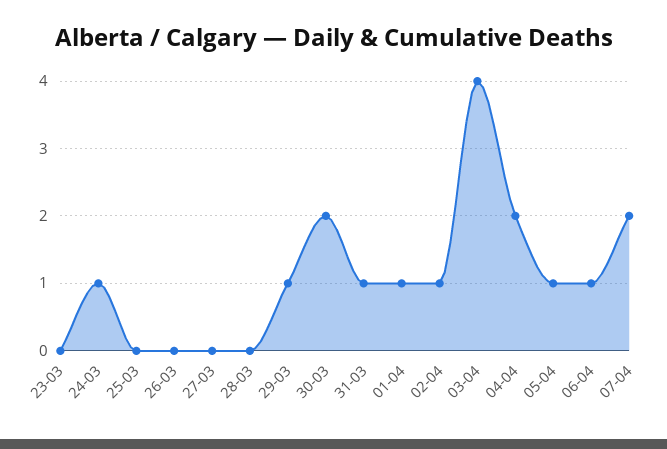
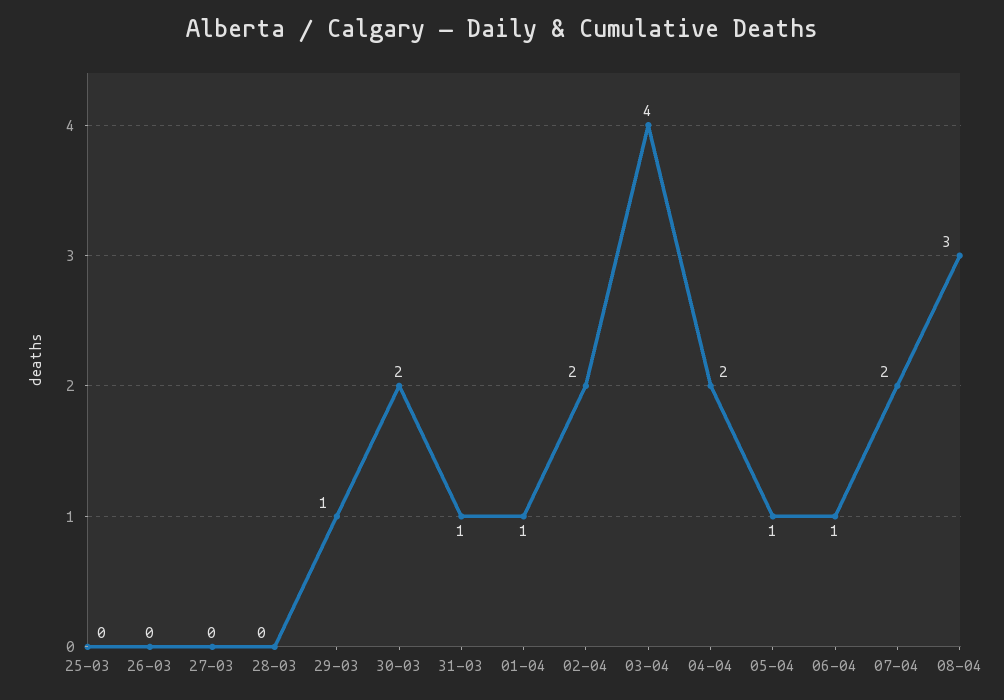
23-03: 0 -> none
24-03: 1 -> none
02-04: 1 -> 2
08-04: none -> 3

